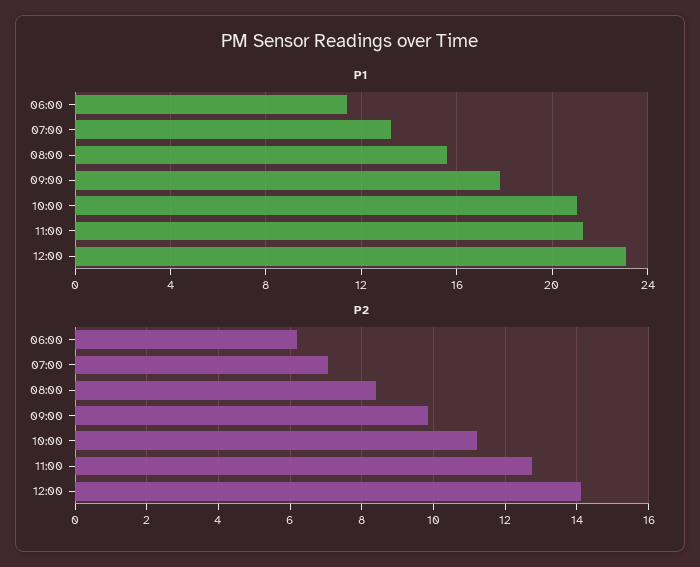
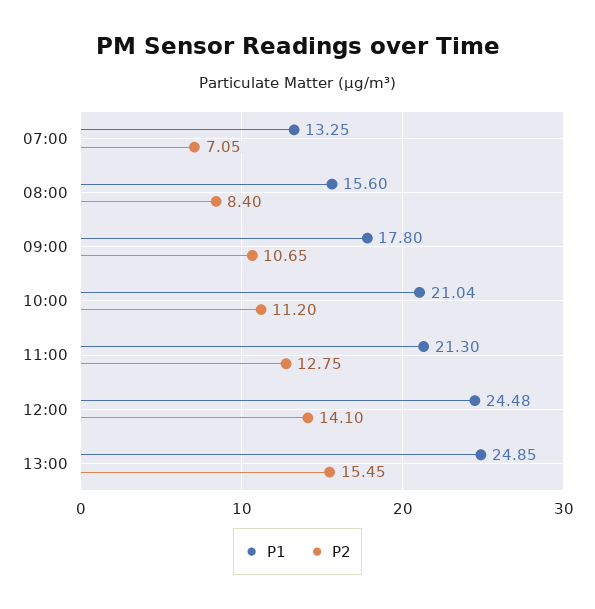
P1, 06:00: 11.5 -> none
P1, 12:00: 23 -> 24.48
P2, 06:00: 6.2 -> none
P2, 09:00: 9.8 -> 10.65
P1, 13:00: none -> 24.85
P2, 13:00: none -> 15.45

